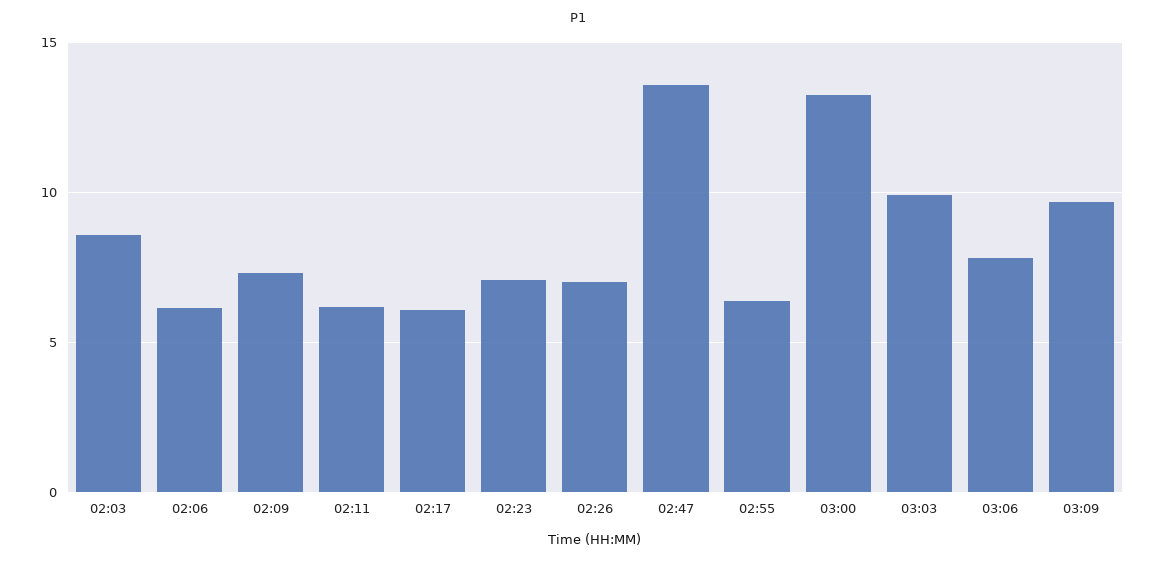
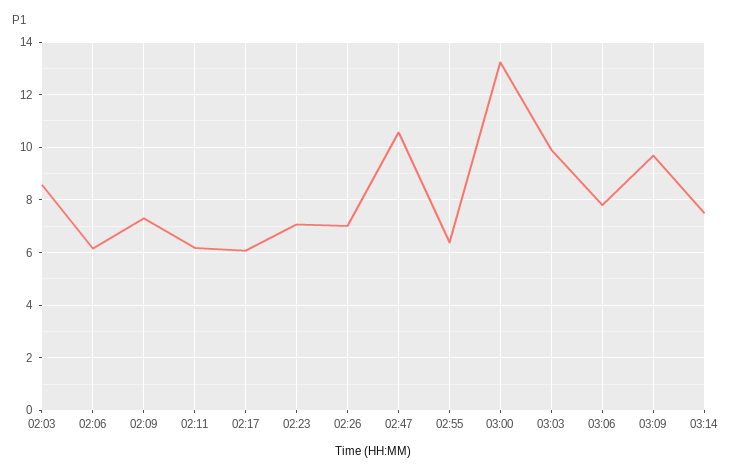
02:47: 13.5 -> 10.5
03:14: none -> 7.5

